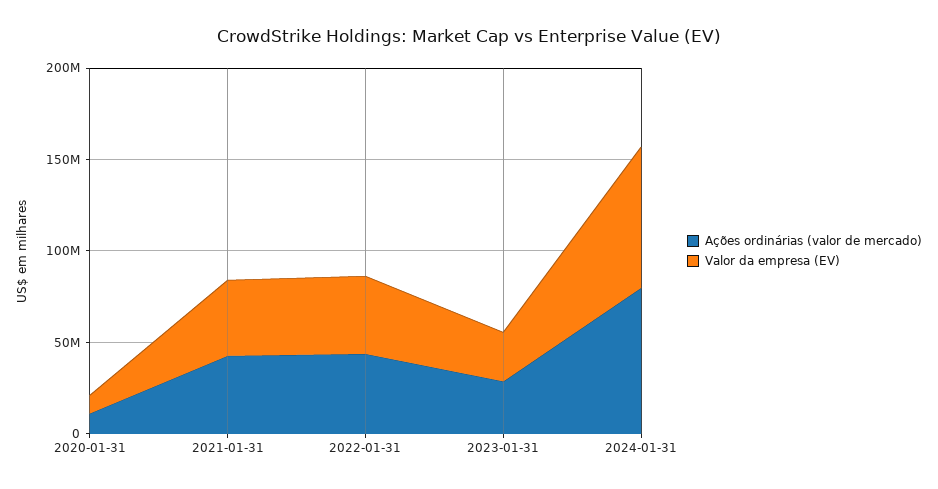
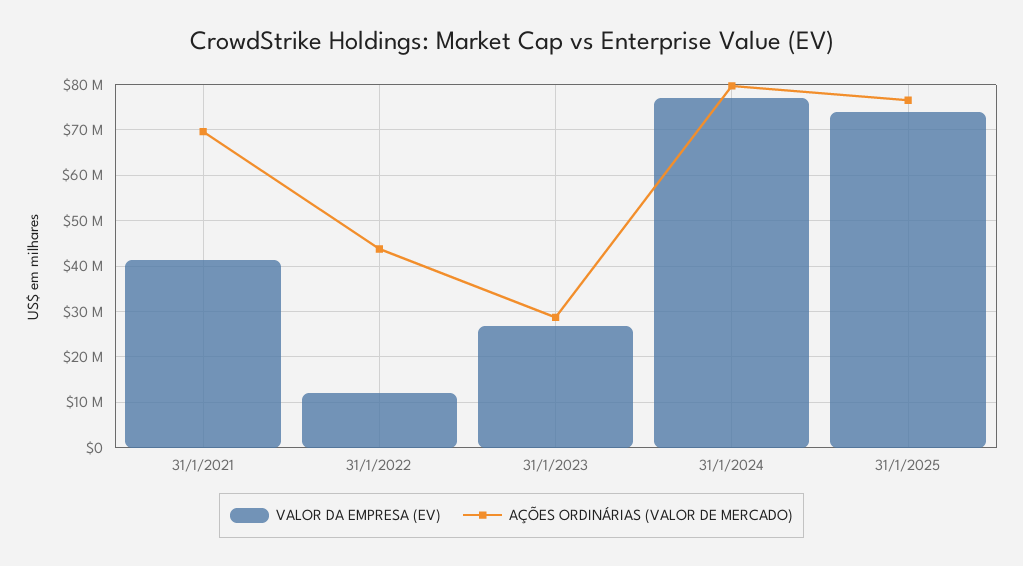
Ações ordinárias (valor de mercado), 2020-01-31: 10000000 -> none
Valor da empresa (EV), 2020-01-31: 10000000 -> none
Ações ordinárias (valor de mercado), 2021-01-31: 40000000 -> 70000000
Valor da empresa (EV), 2022-01-31: 40000000 -> 12000000
Valor da empresa (EV), 31/1/2025: none -> 74000000
Ações ordinárias (valor de mercado), 31/1/2025: none -> 76000000

